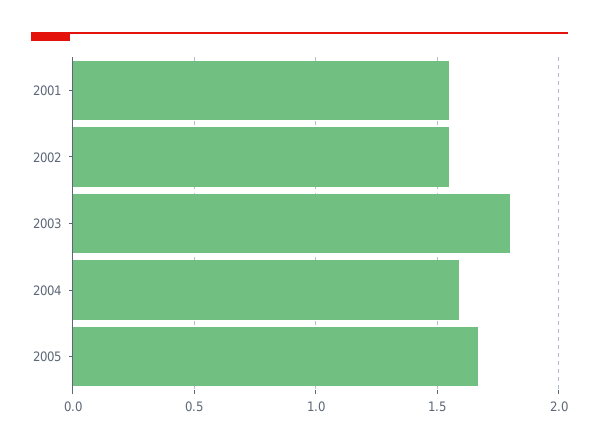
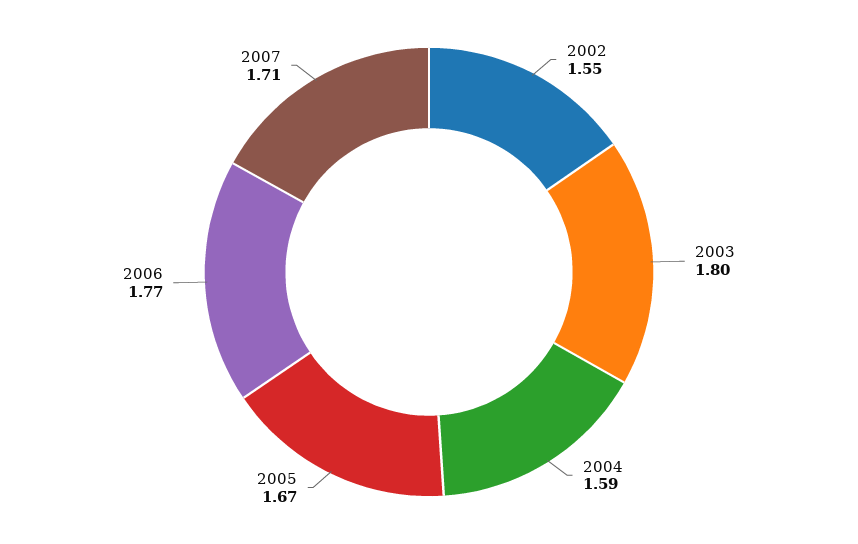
2001: 1.55 -> none
2006: none -> 1.77
2007: none -> 1.71

